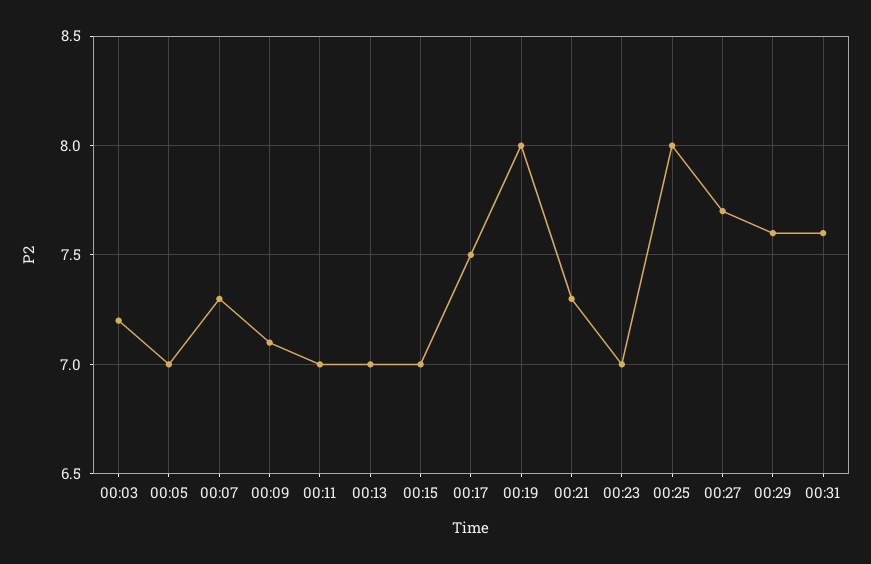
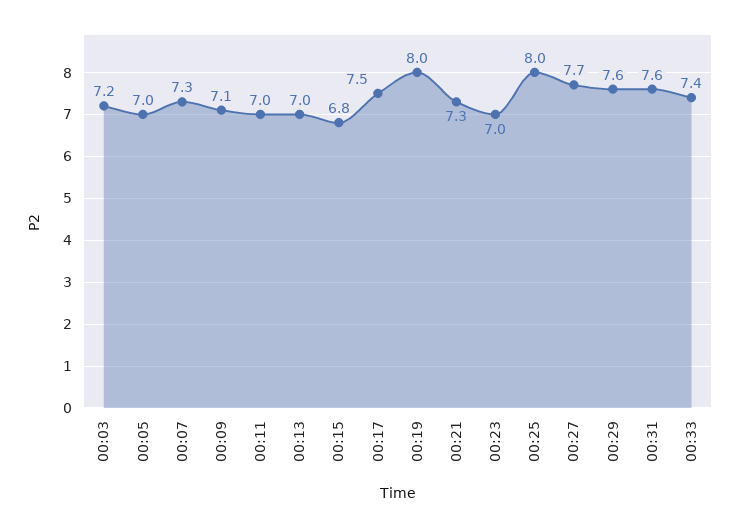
00:15: 7 -> 6.8
00:33: none -> 7.4

